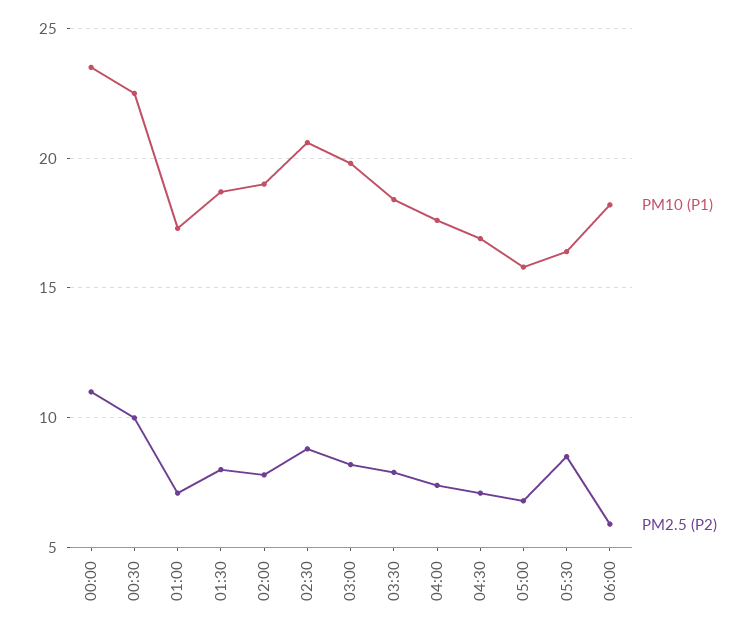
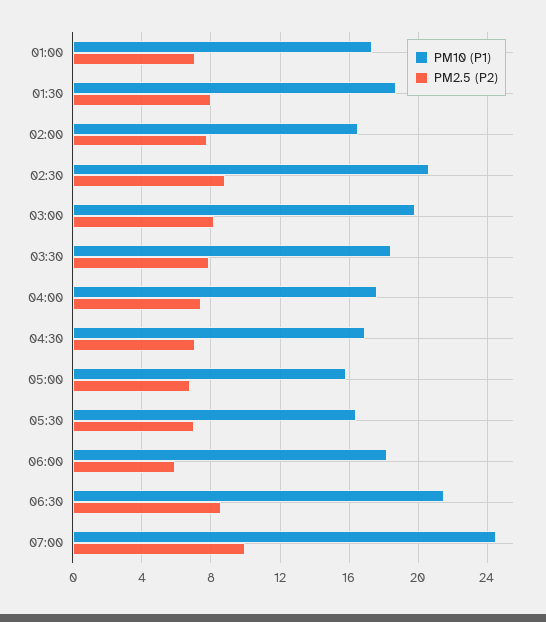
PM10 (P1), 00:00: 23.5 -> none
PM2.5 (P2), 00:00: 11 -> none
PM10 (P1), 00:30: 22.5 -> none
PM2.5 (P2), 00:30: 10 -> none
PM10 (P1), 02:00: 19 -> 16.5
PM2.5 (P2), 05:30: 8.5 -> 7
PM10 (P1), 06:30: none -> 21.5
PM2.5 (P2), 06:30: none -> 8.5
PM10 (P1), 07:00: none -> 24.5
PM2.5 (P2), 07:00: none -> 10

